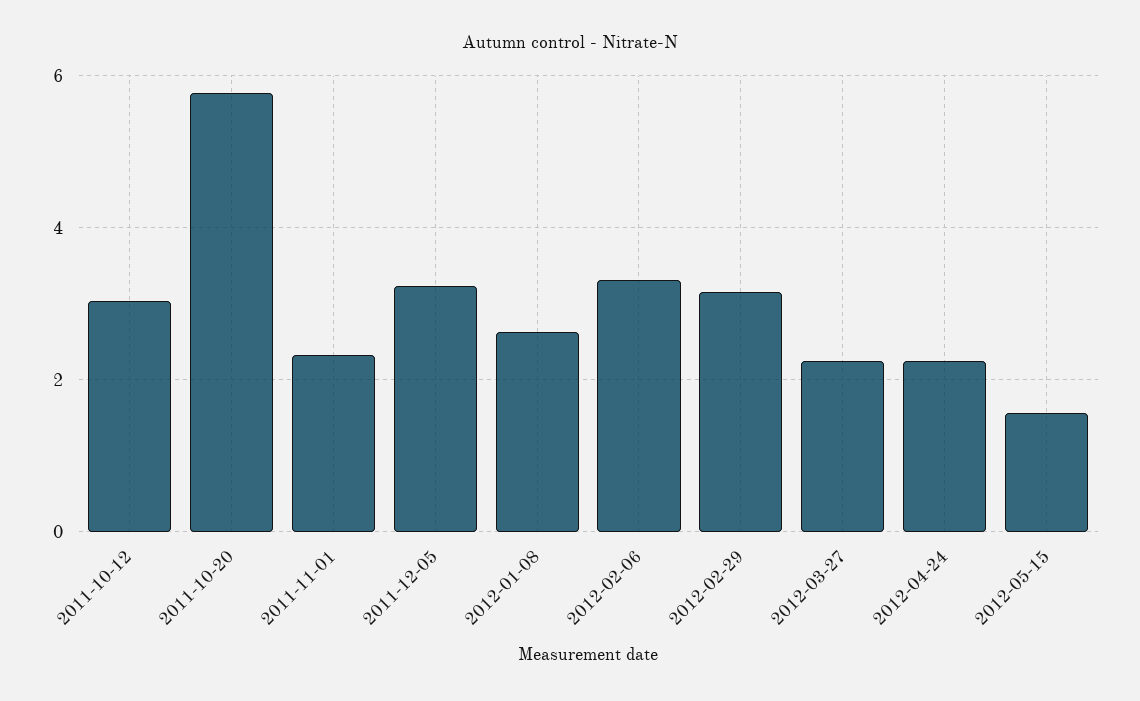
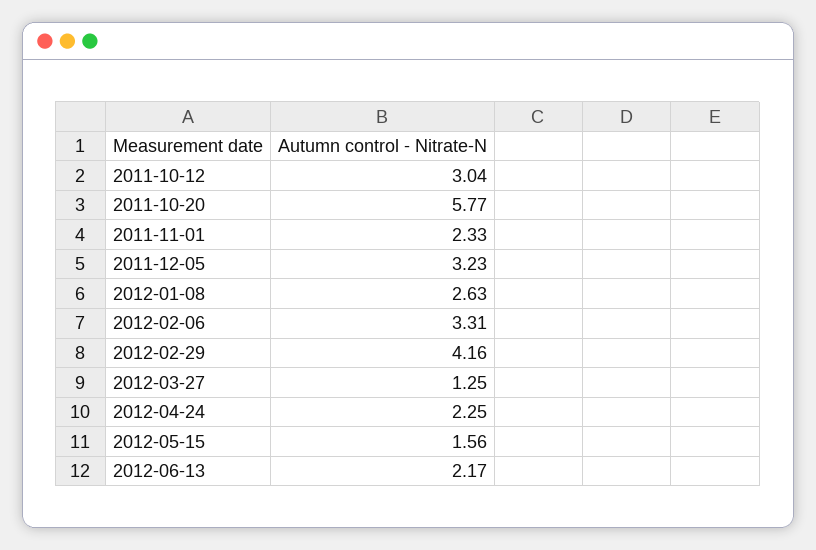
2012-02-29: 3.2 -> 4.16
2012-03-27: 2.2 -> 1.25
2012-06-13: none -> 2.17

